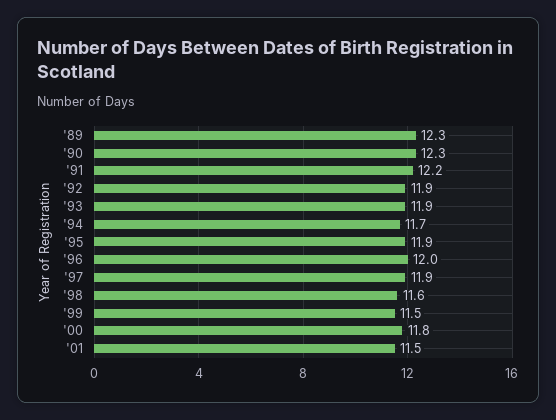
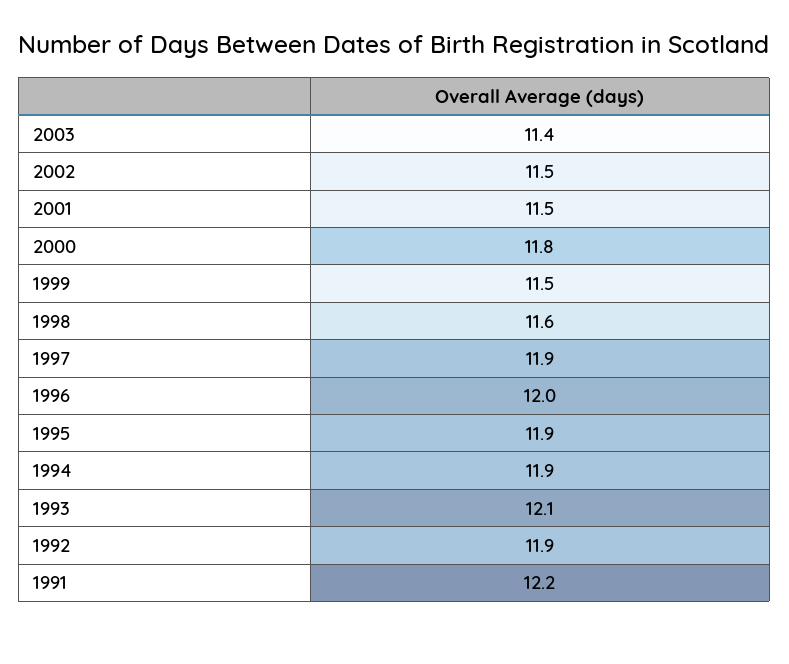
'89: 12.3 -> none
'90: 12.3 -> none
'93: 11.9 -> 12.1
'94: 11.7 -> 11.9
2003: none -> 11.4
2002: none -> 11.5

